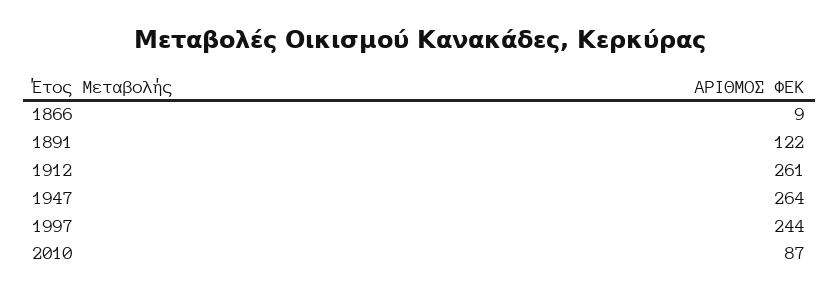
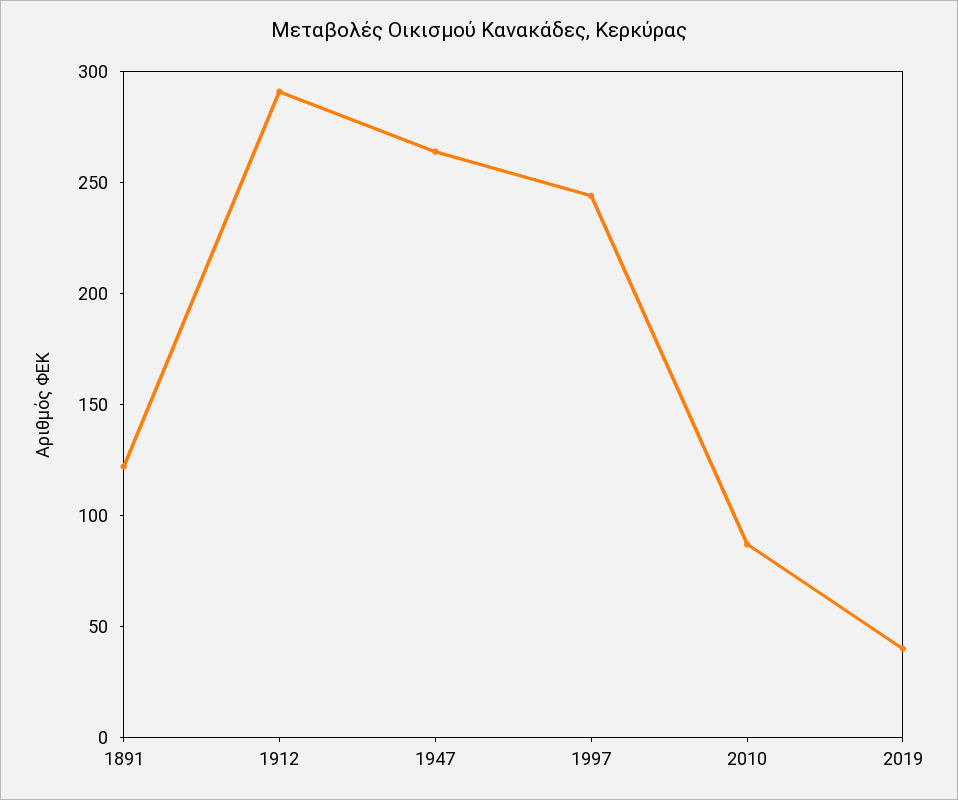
1866: 9 -> none
1912: 261 -> 290
2019: none -> 40

